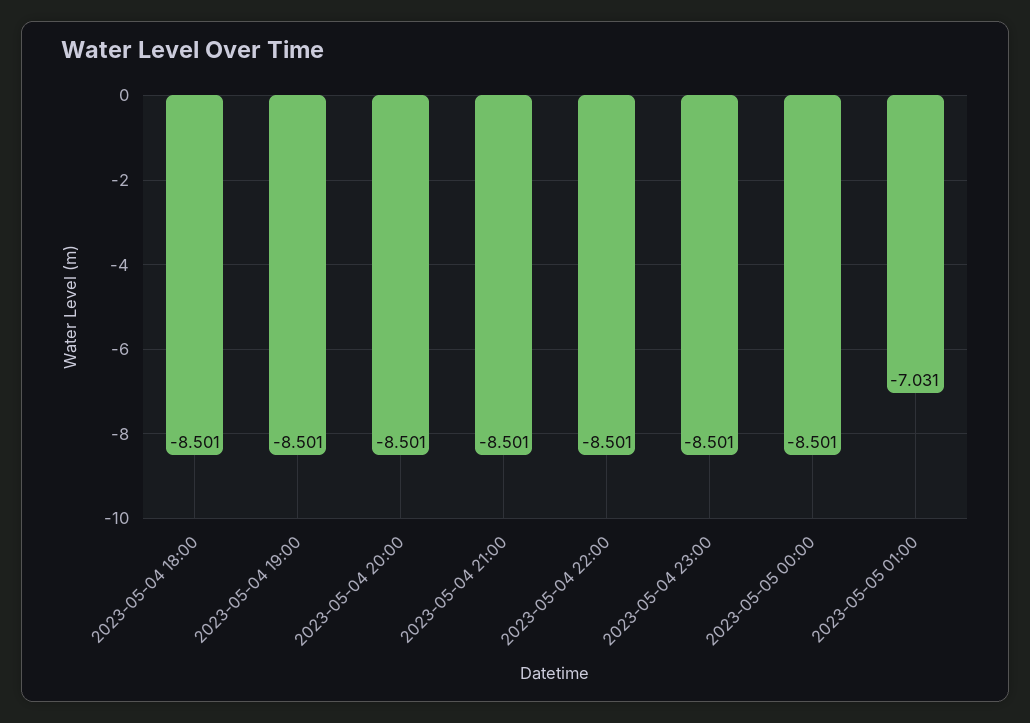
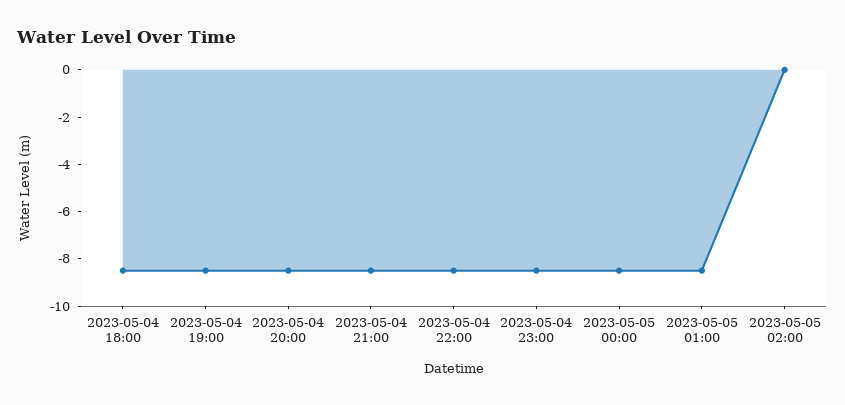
2023-05-05 01:00: -7.031 -> -8.5
2023-05-05 02:00: none -> 0

